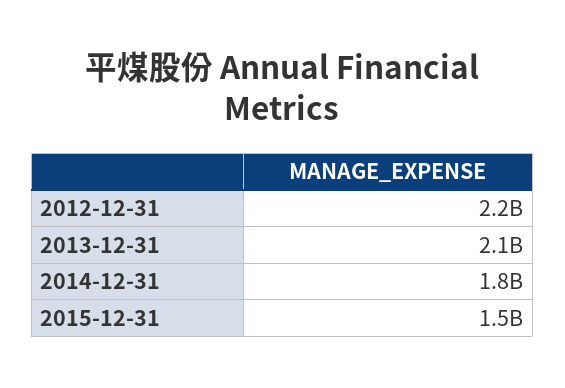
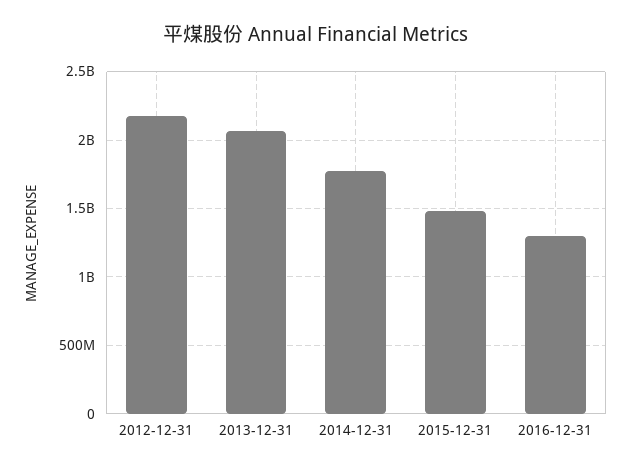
2016-12-31: none -> 1300000000

